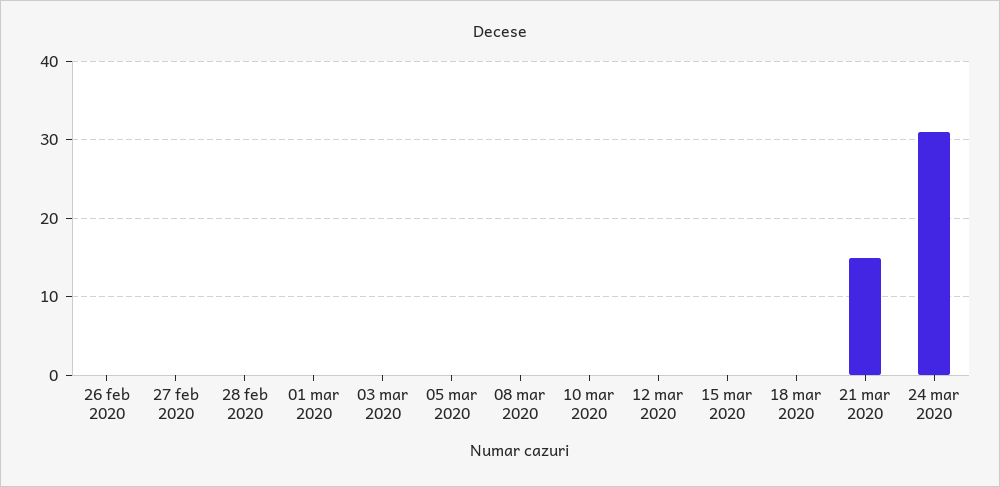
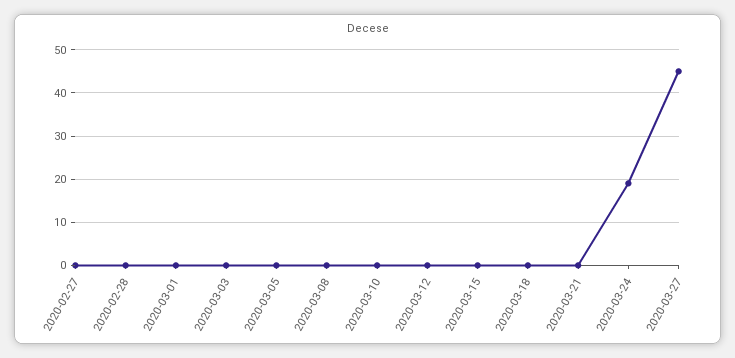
26 feb 2020: 0 -> none
21 mar 2020: 15 -> 0
24 mar 2020: 31 -> 20
2020-03-27: none -> 45

